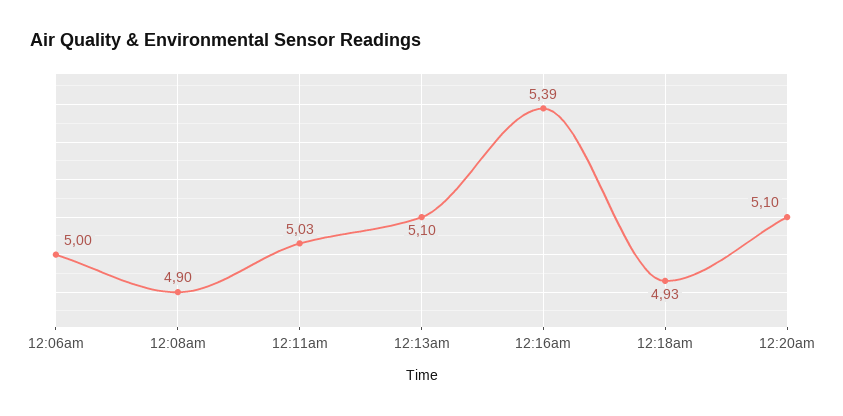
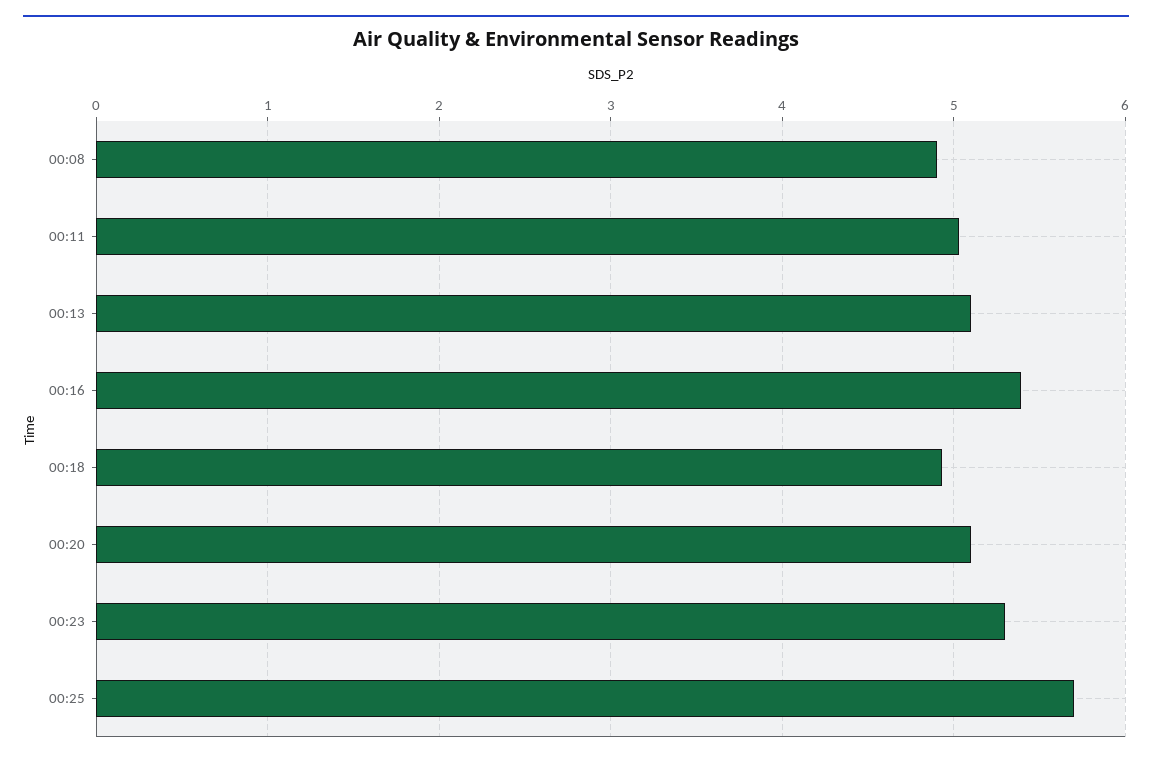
12:06am: 5 -> none
00:23: none -> 5.3
00:25: none -> 5.7

